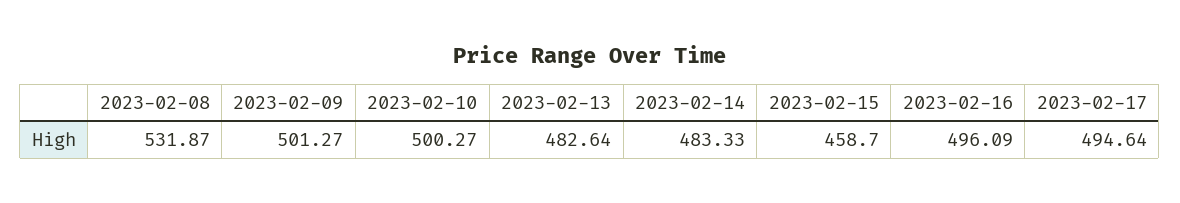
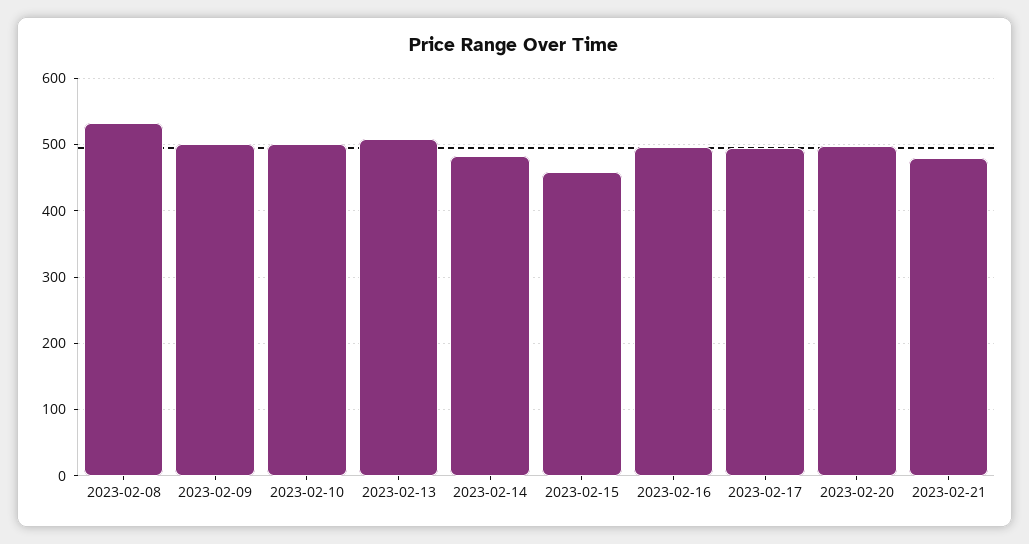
2023-02-13: 482.64 -> 510
2023-02-20: none -> 500
2023-02-21: none -> 480

